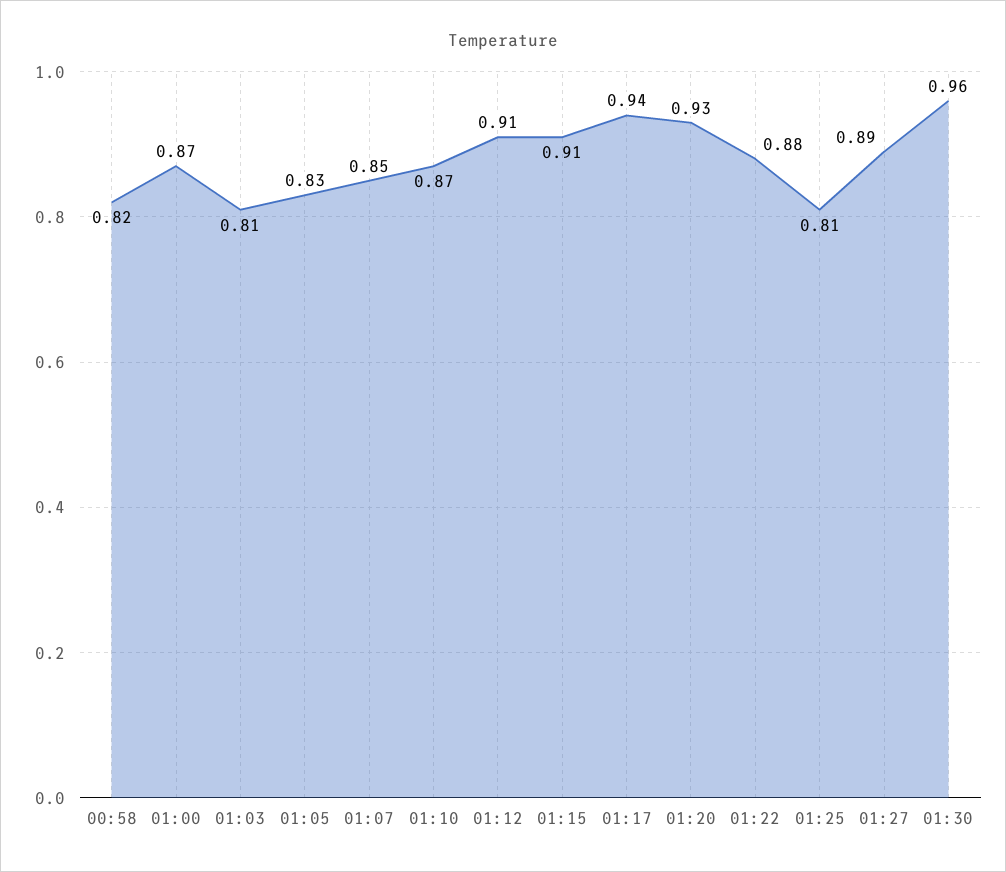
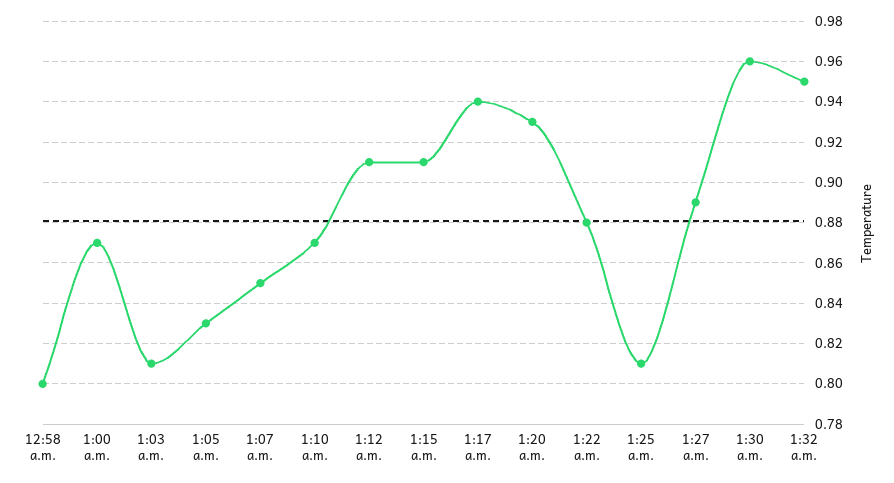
00:58: 0.82 -> 0.8
1:32 a.m.: none -> 0.95

